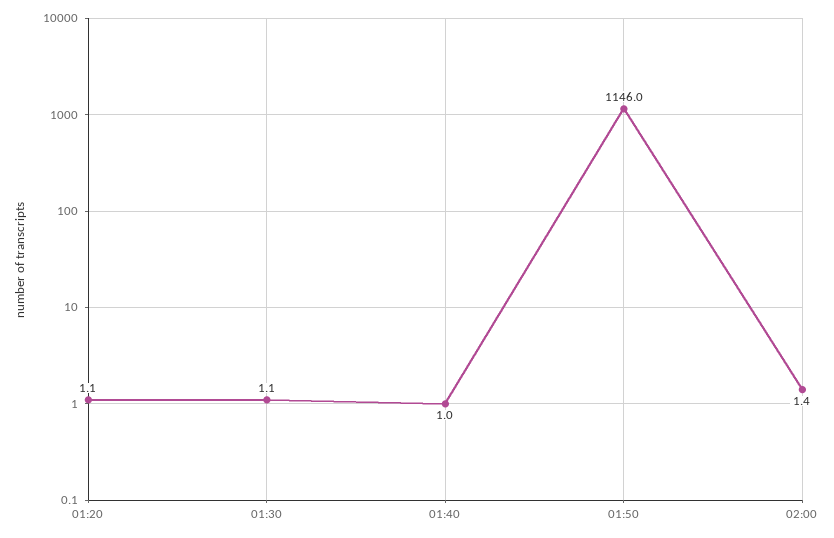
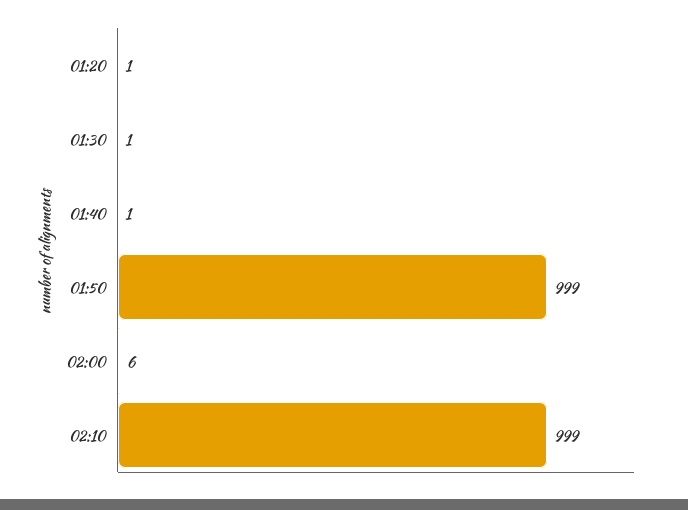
01:50: 1146 -> 999
02:00: 1.4 -> 6
02:10: none -> 999

